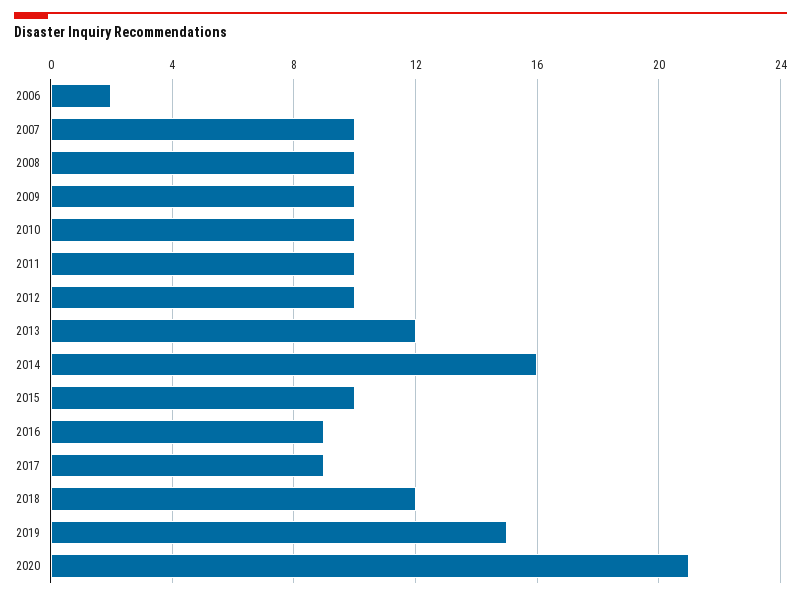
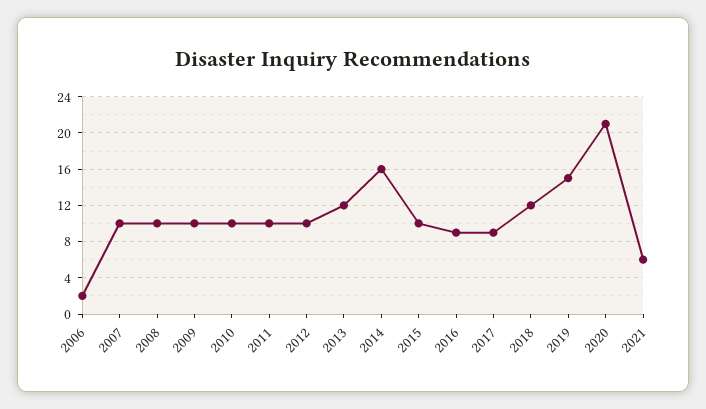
2021: none -> 6

